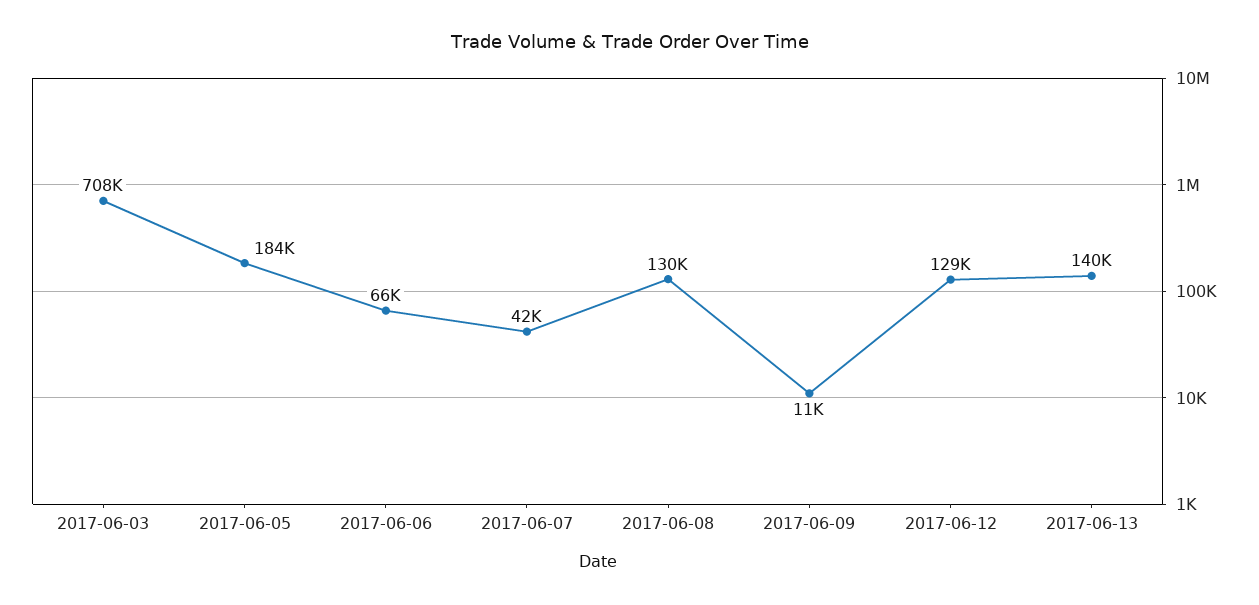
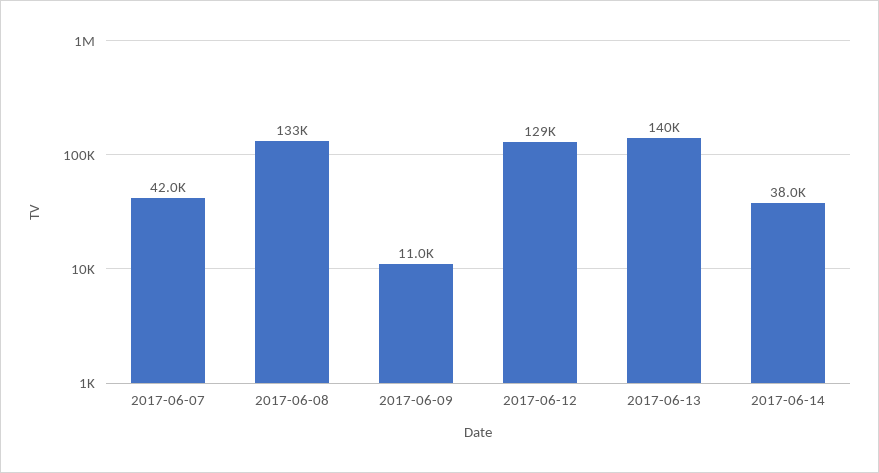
2017-06-03: 708000 -> none
2017-06-05: 184000 -> none
2017-06-06: 66000 -> none
2017-06-08: 130000 -> 133000
2017-06-14: none -> 38000

